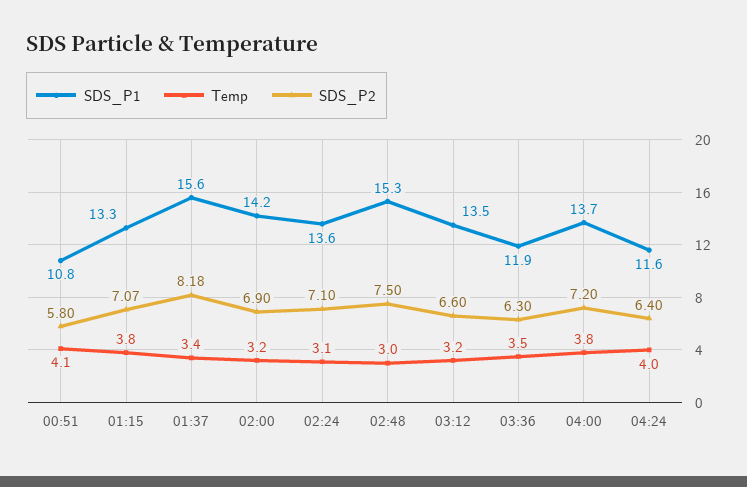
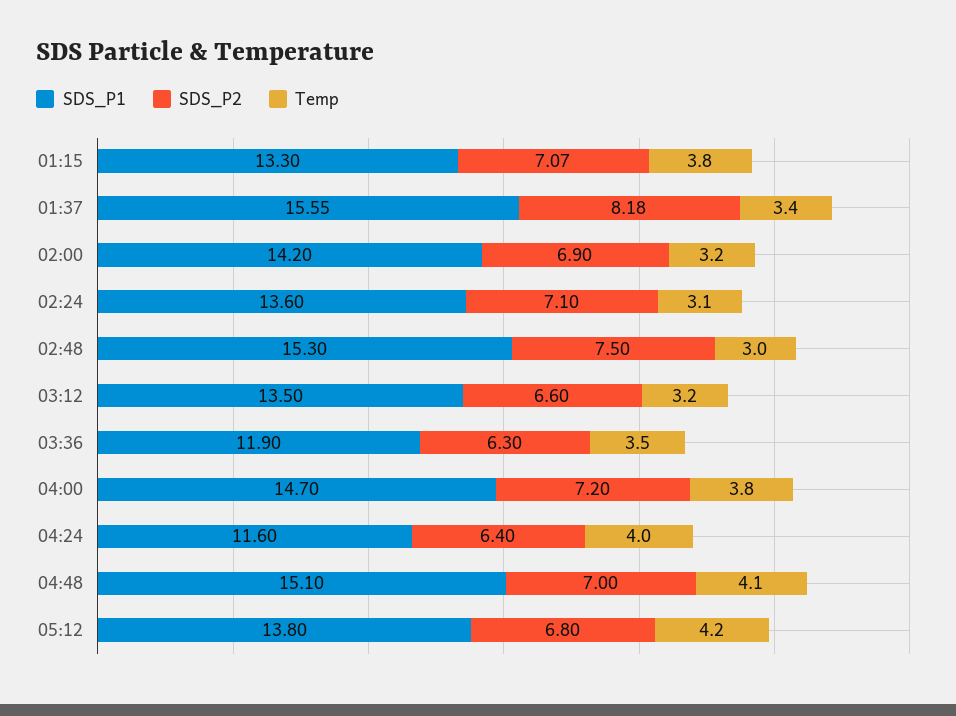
SDS_P1, 00:51: 10.8 -> none
Temp, 00:51: 4.1 -> none
SDS_P2, 00:51: 5.8 -> none
SDS_P1, 04:00: 13.7 -> 14.7
SDS_P1, 04:48: none -> 15.1
SDS_P2, 04:48: none -> 7
Temp, 04:48: none -> 4.1
SDS_P1, 05:12: none -> 13.8
SDS_P2, 05:12: none -> 6.8
Temp, 05:12: none -> 4.2

